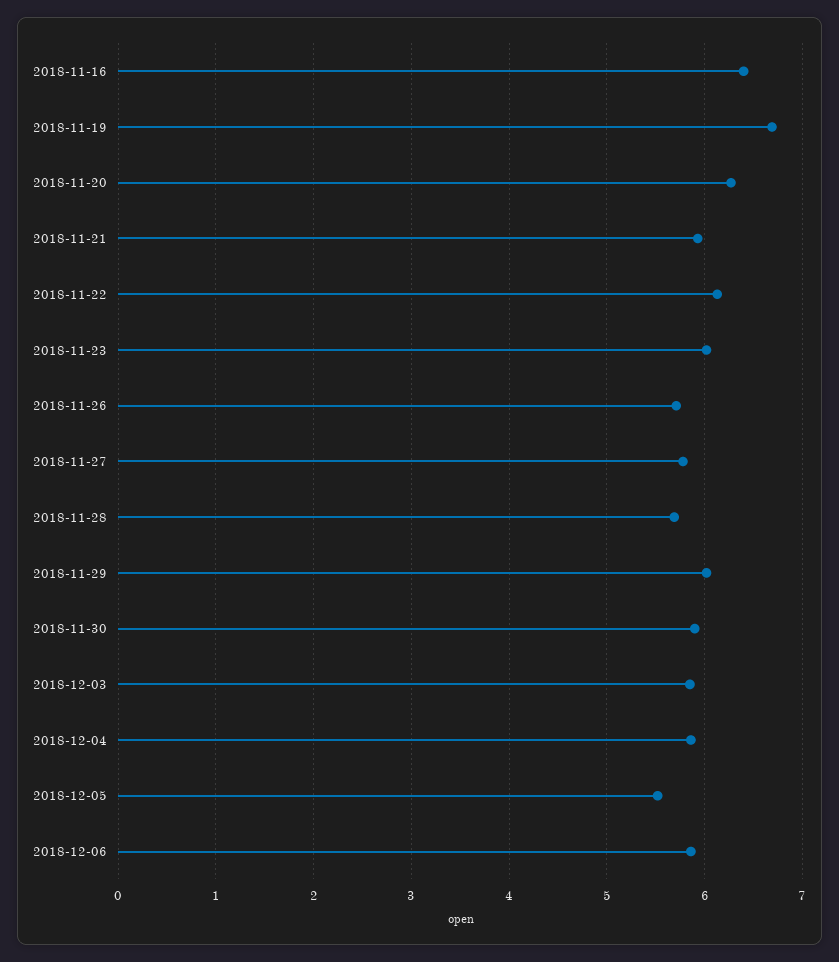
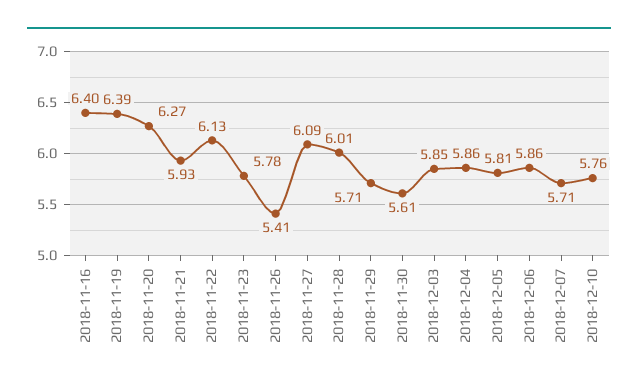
2018-11-19: 6.7 -> 6.39
2018-11-23: 6 -> 5.78
2018-11-26: 5.7 -> 5.41
2018-11-27: 5.8 -> 6.09
2018-11-28: 5.7 -> 6.01
2018-11-29: 6 -> 5.71
2018-11-30: 5.9 -> 5.61
2018-12-05: 5.5 -> 5.81
2018-12-07: none -> 5.71
2018-12-10: none -> 5.76

